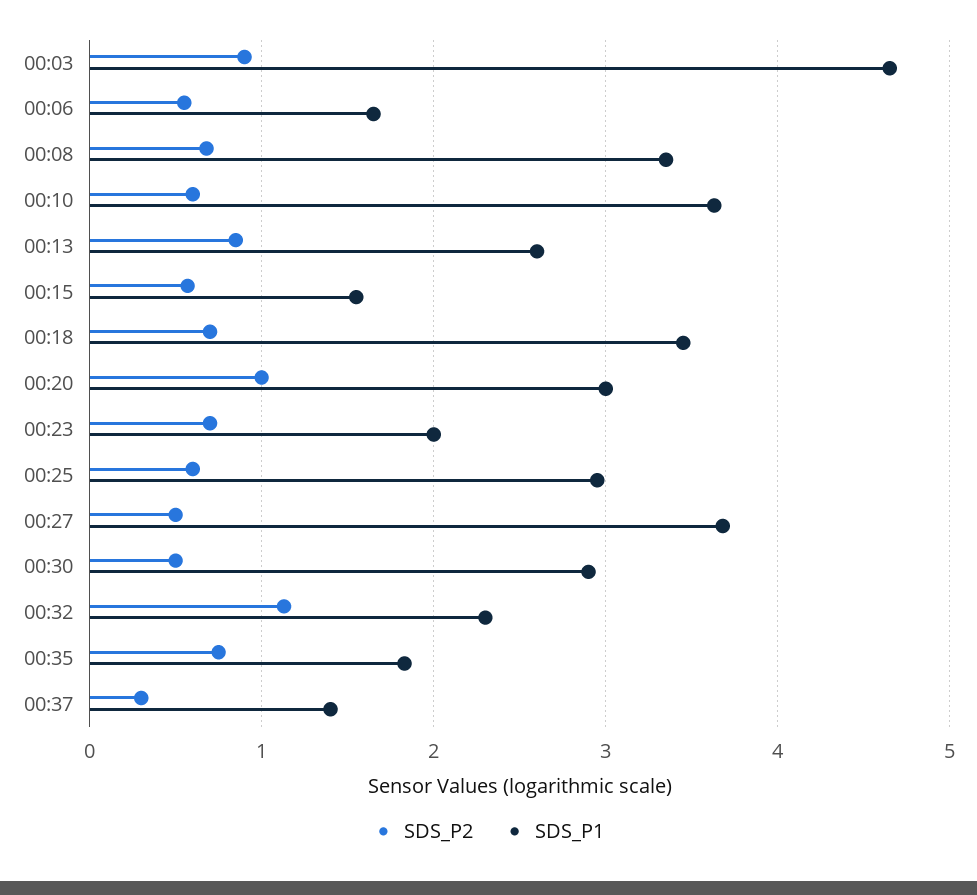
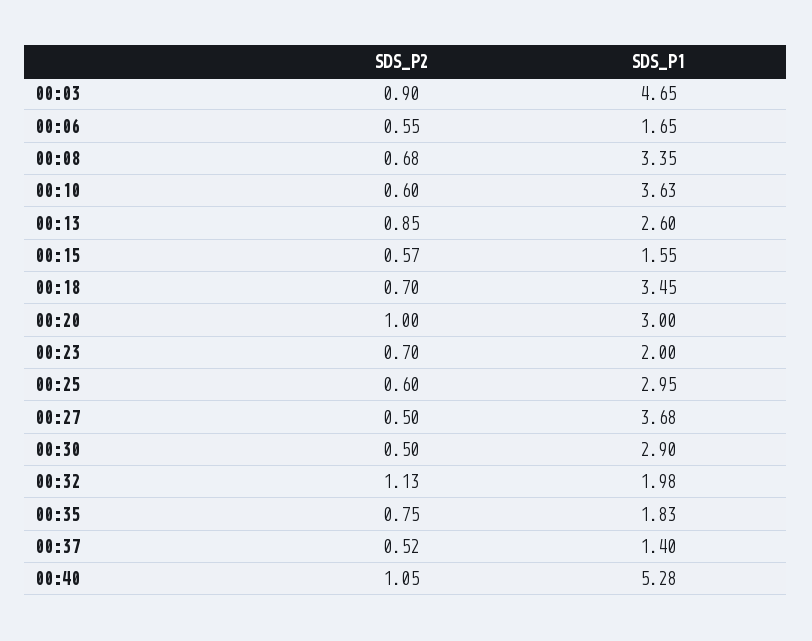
SDS_P1, 00:32: 2.3 -> 1.98
SDS_P2, 00:37: 0.3 -> 0.52
SDS_P2, 00:40: none -> 1.05
SDS_P1, 00:40: none -> 5.28

